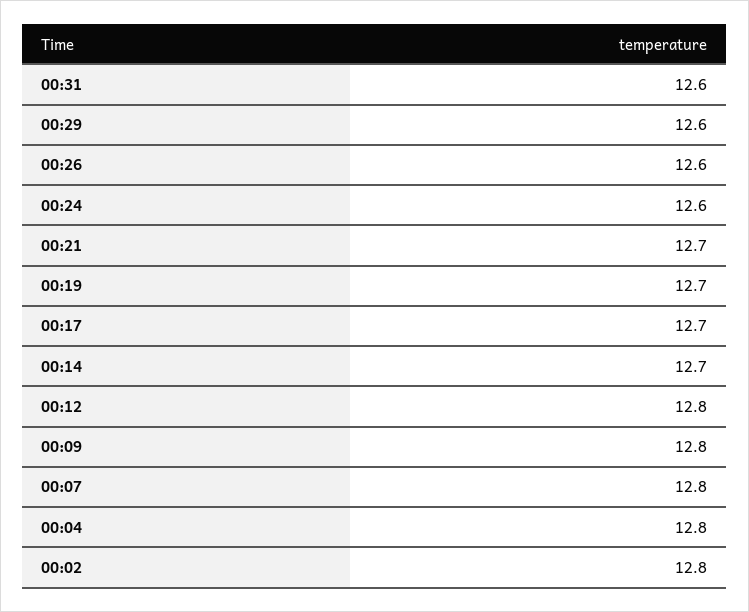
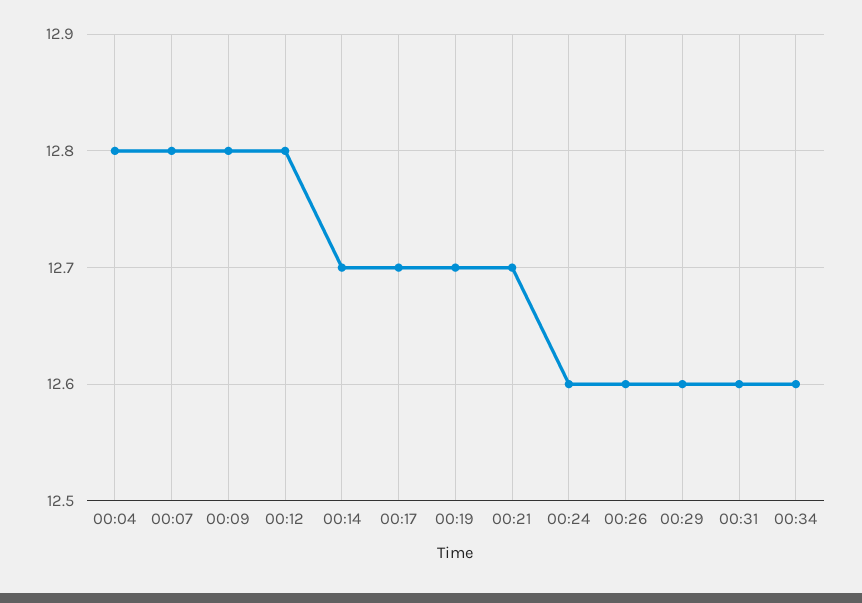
00:02: 12.8 -> none
00:34: none -> 12.6

